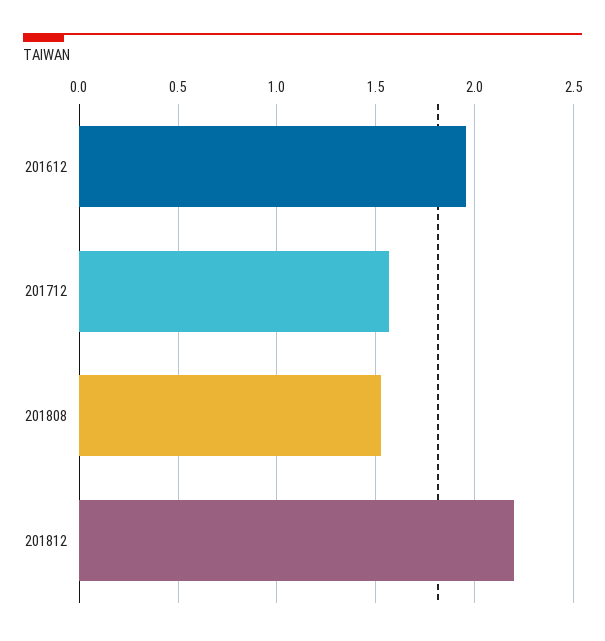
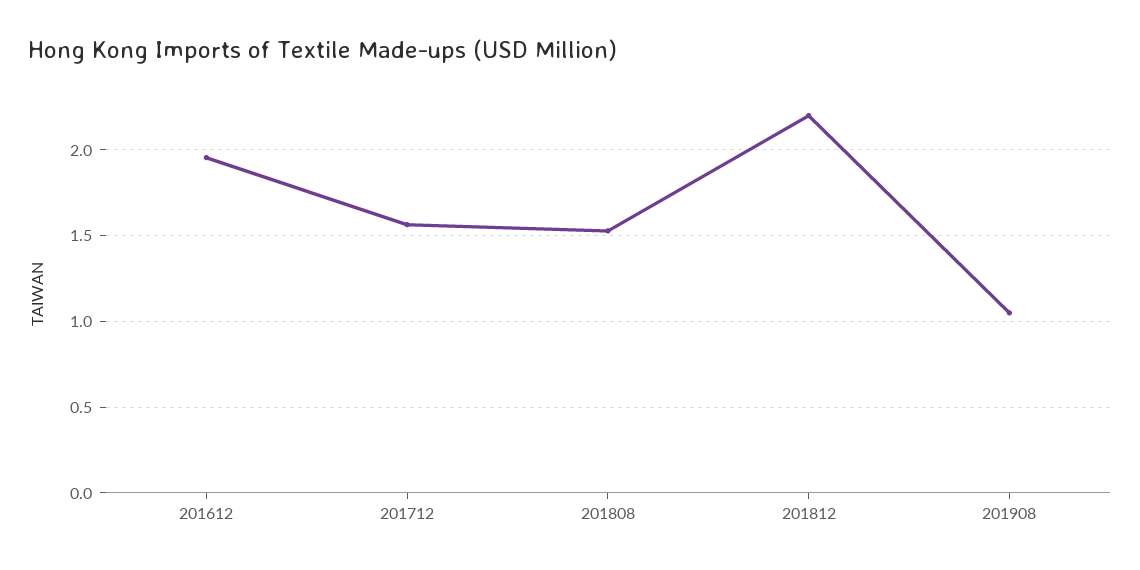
201908: none -> 1.05

